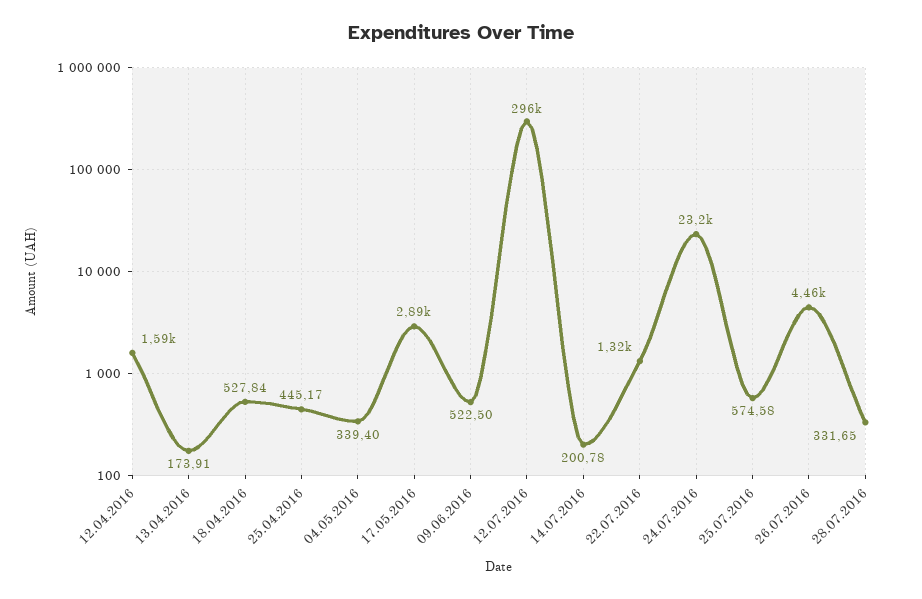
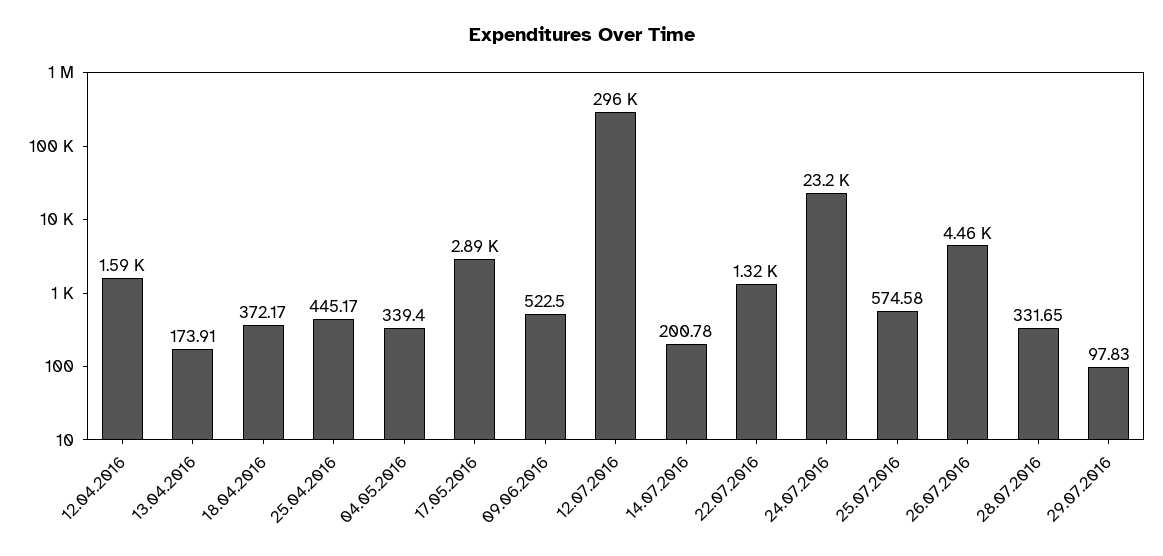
18.04.2016: 527.84 -> 372.17
29.07.2016: none -> 97.83

